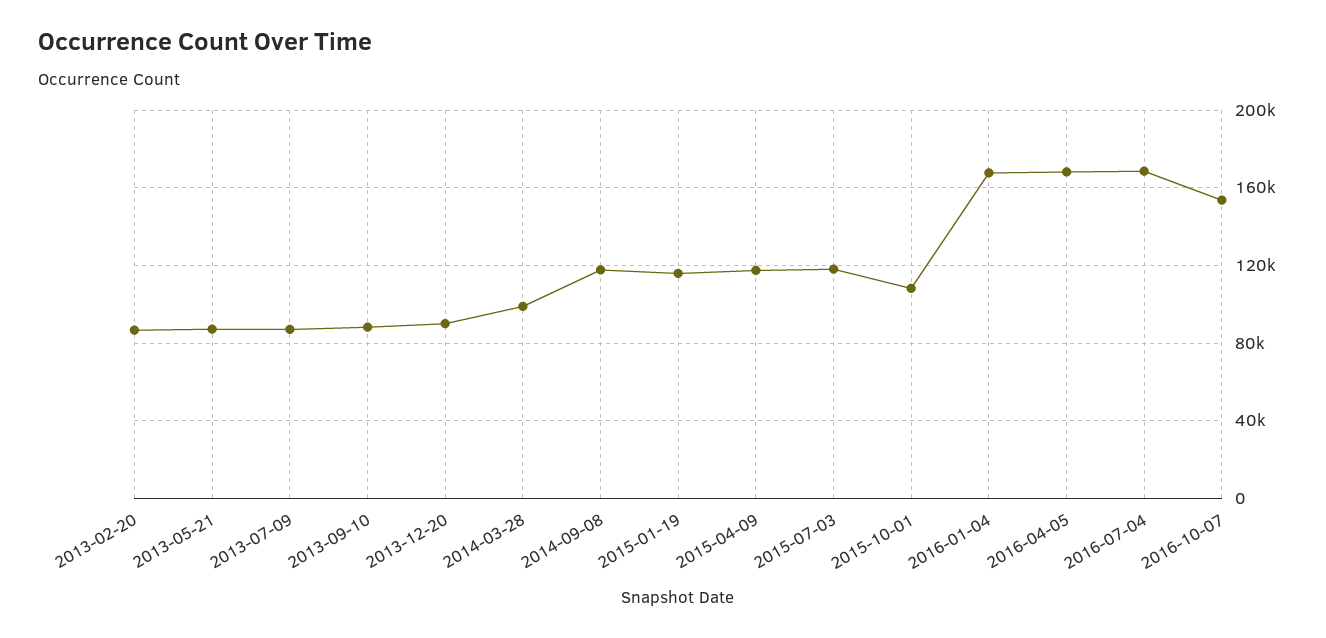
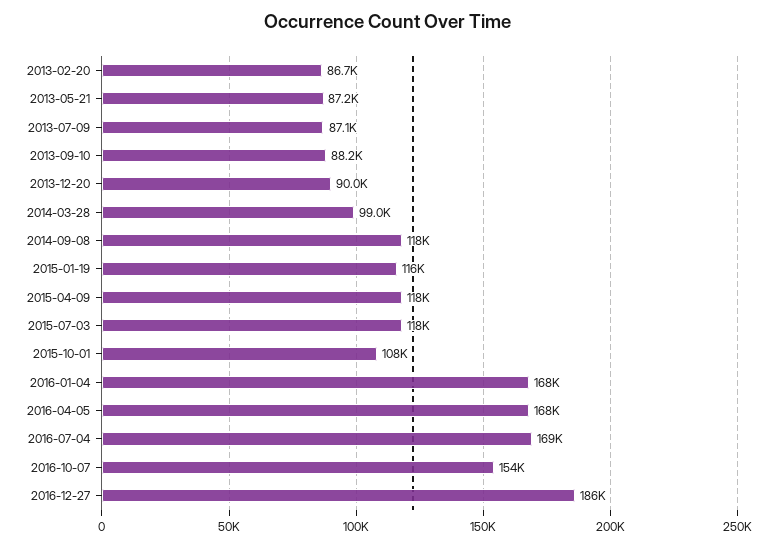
2016-12-27: none -> 186000

